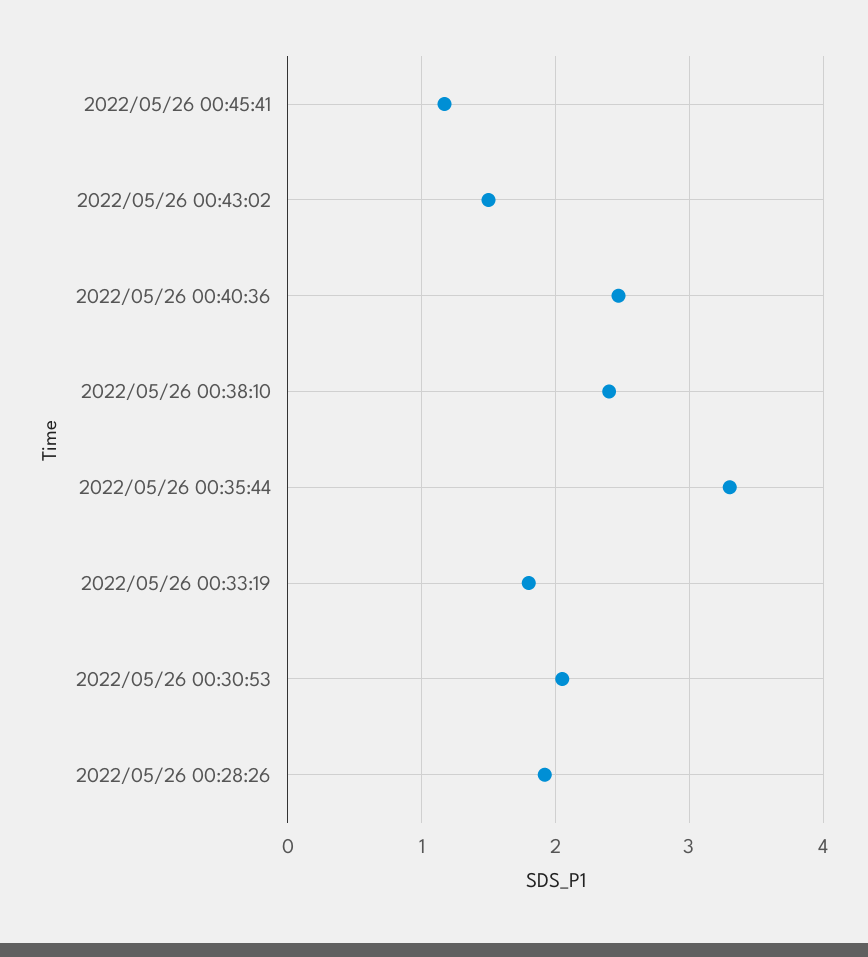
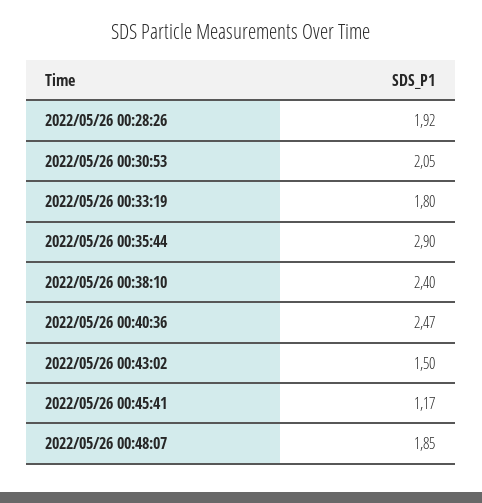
2022/05/26 00:35:44: 3.3 -> 2.9
2022/05/26 00:48:07: none -> 1.85

